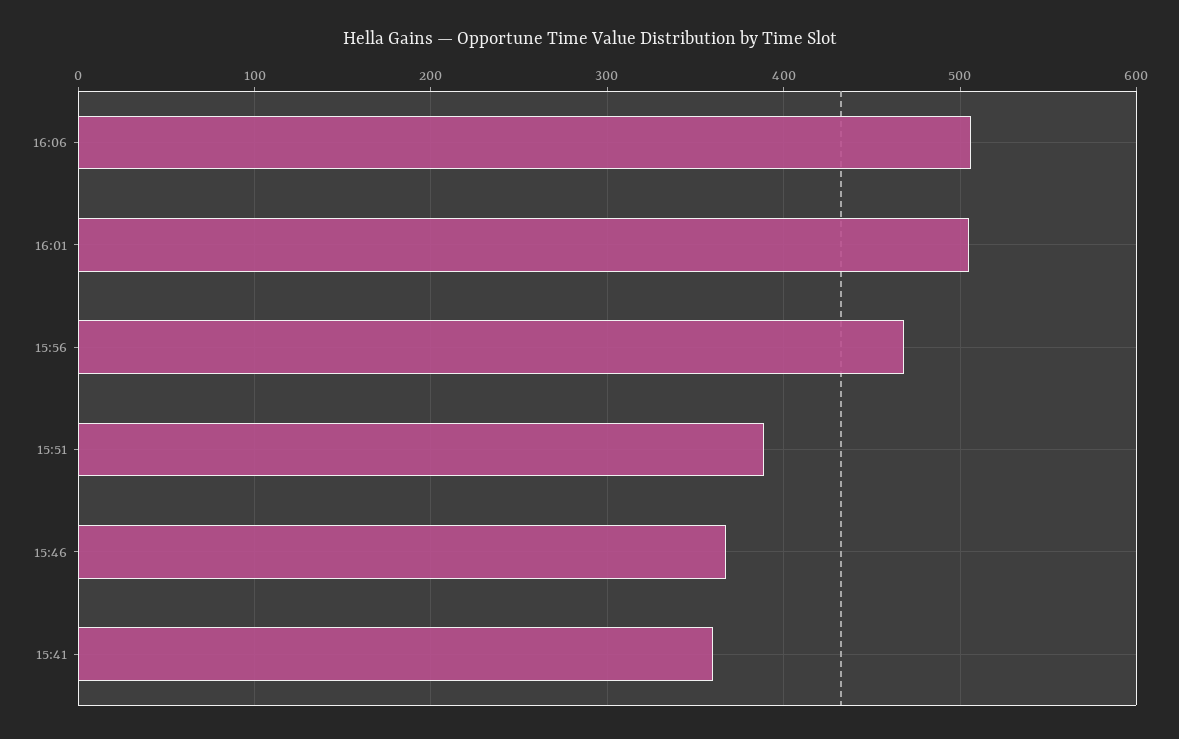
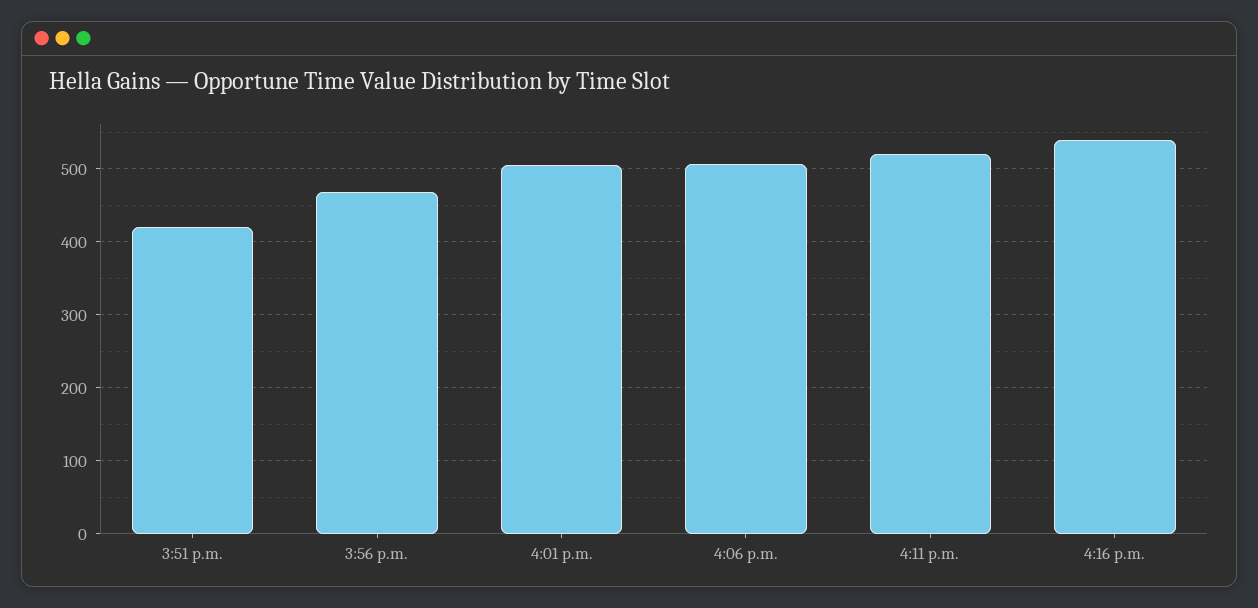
15:51: 390 -> 420
15:46: 370 -> none
15:41: 360 -> none
4:11 p.m.: none -> 520
4:16 p.m.: none -> 540

